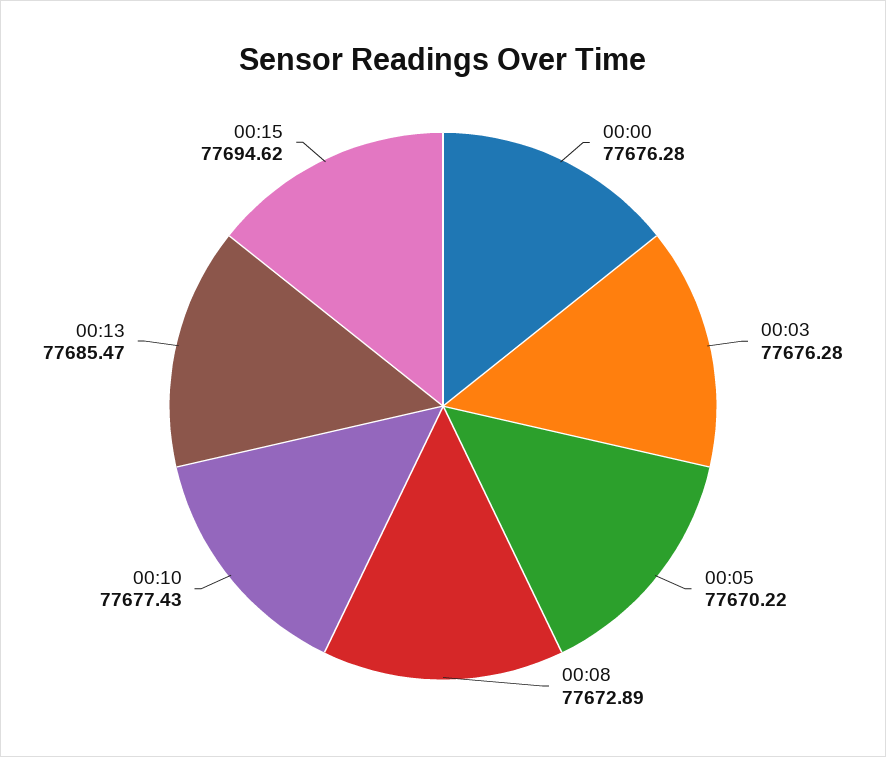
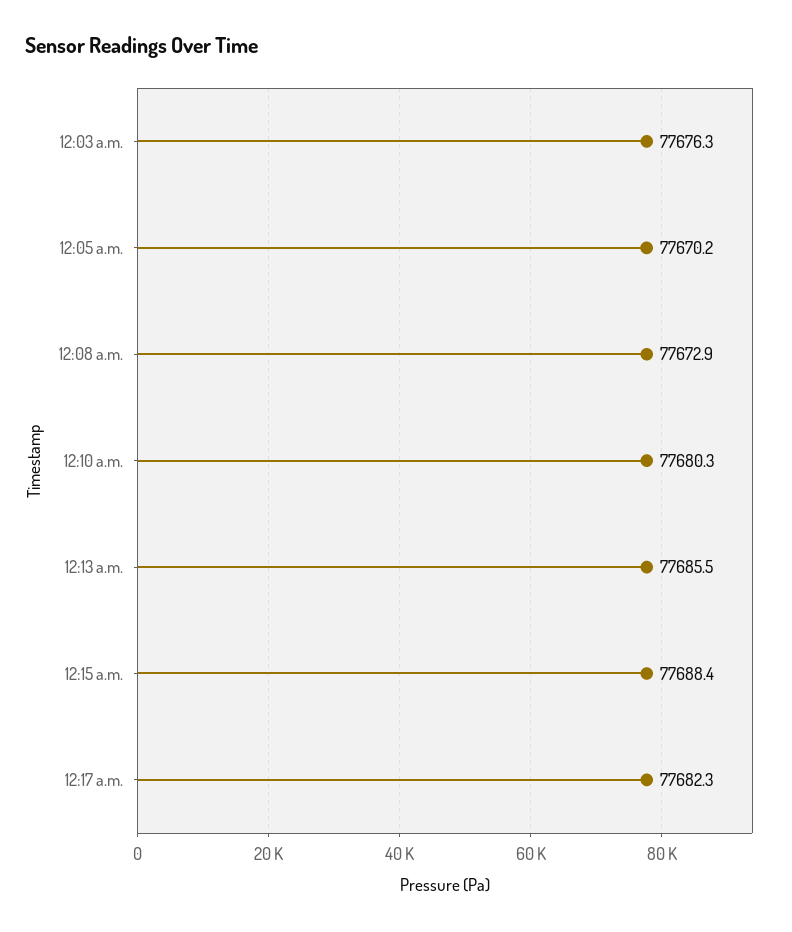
00:00: 77676.28 -> none
00:10: 77677.43 -> 77680.3
00:15: 77694.62 -> 77688.4
12:17 a.m.: none -> 77682.3

